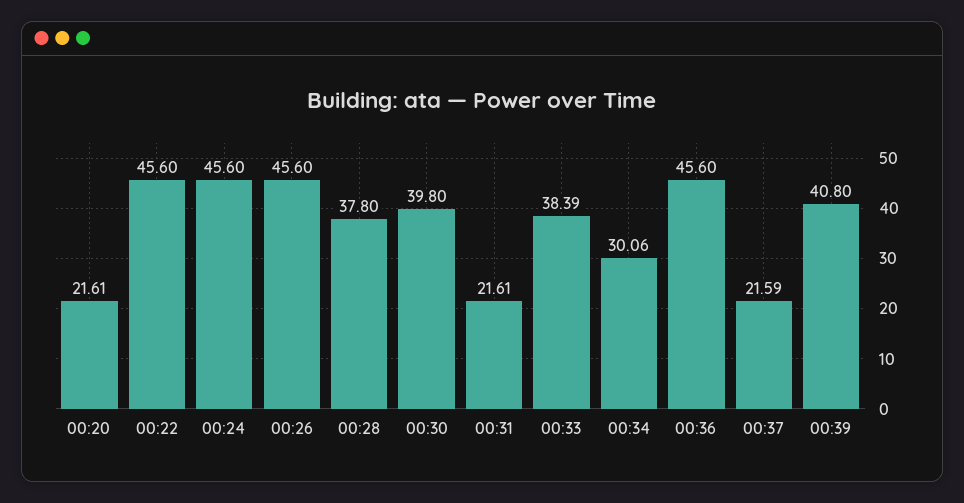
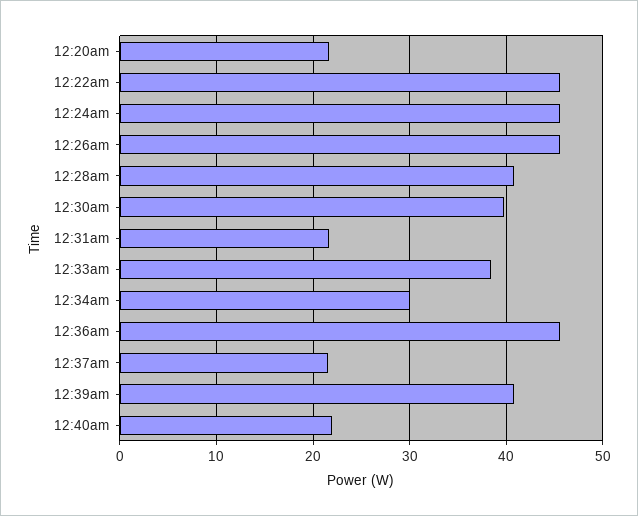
00:28: 37.8 -> 41
12:40am: none -> 22

